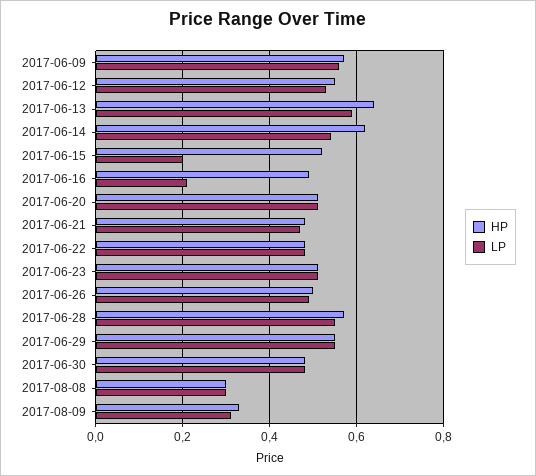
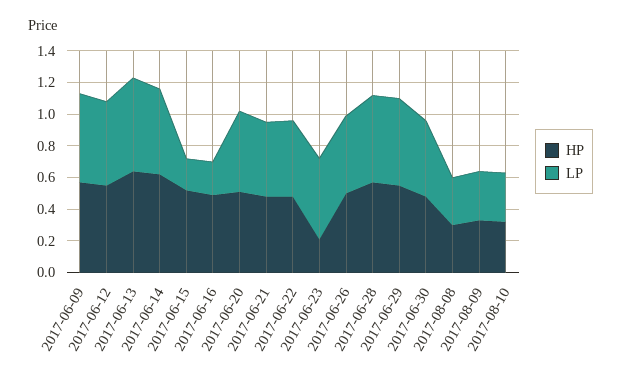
HP, 2017-06-23: 0.5 -> 0.2
HP, 2017-08-10: none -> 0.3
LP, 2017-08-10: none -> 0.3

